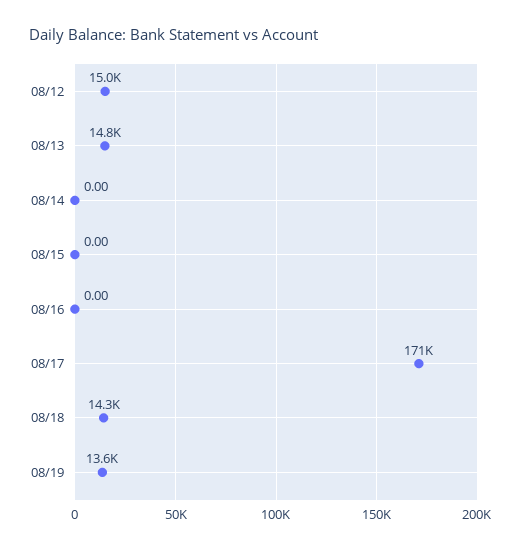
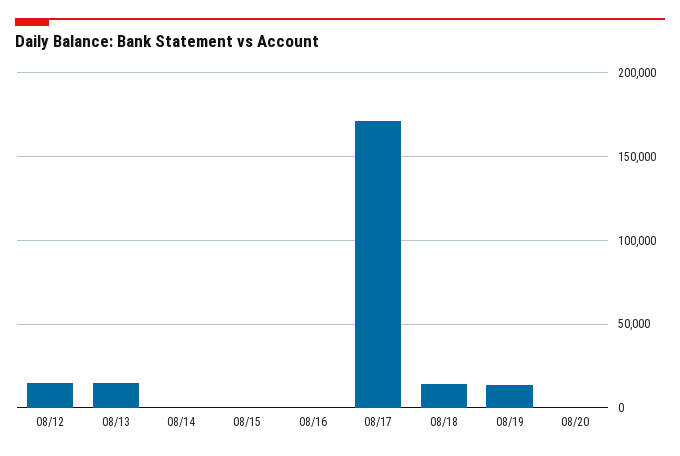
08/20: none -> 0

